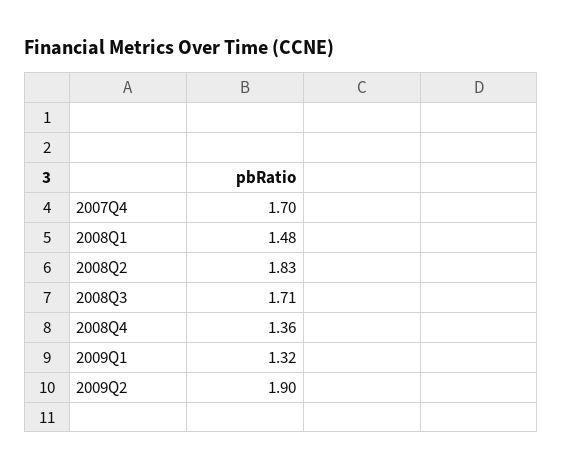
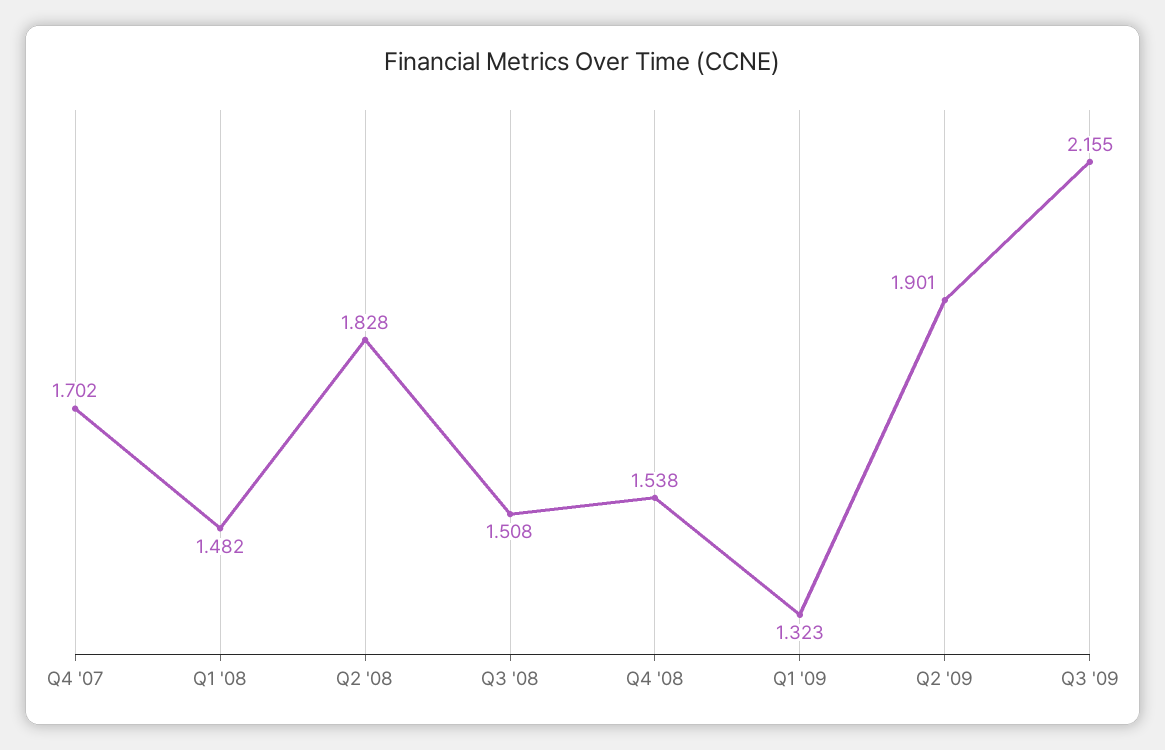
2008Q3: 1.71 -> 1.508
2008Q4: 1.36 -> 1.538
Q3 '09: none -> 2.155

